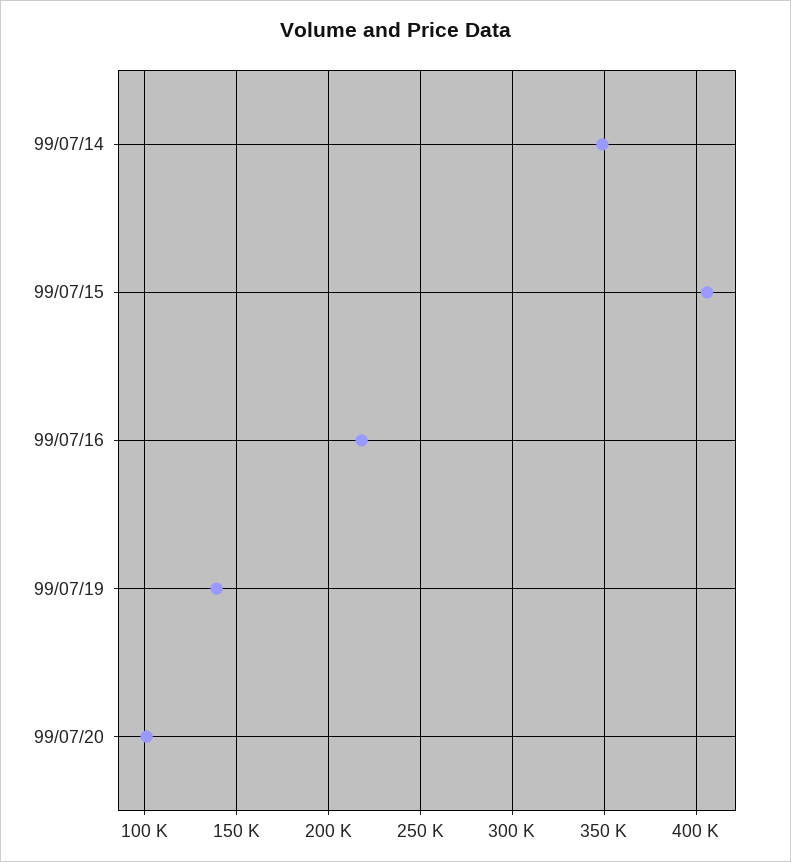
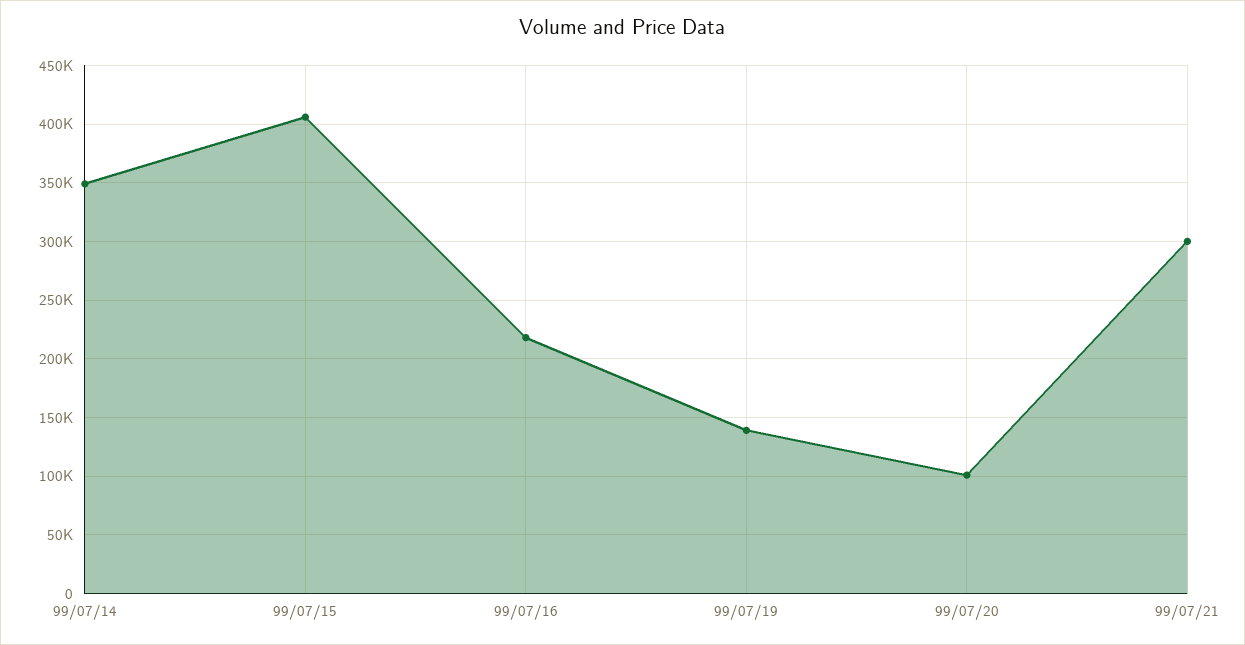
99/07/21: none -> 300000

